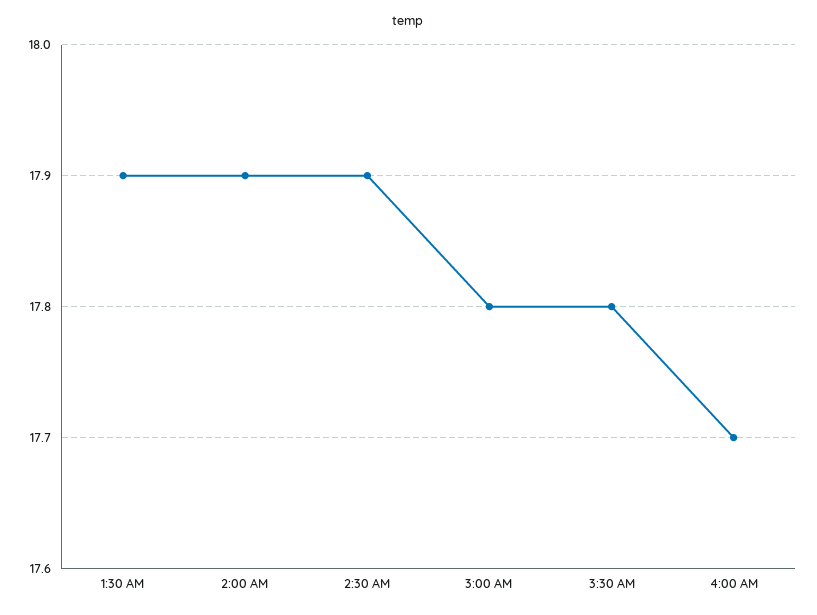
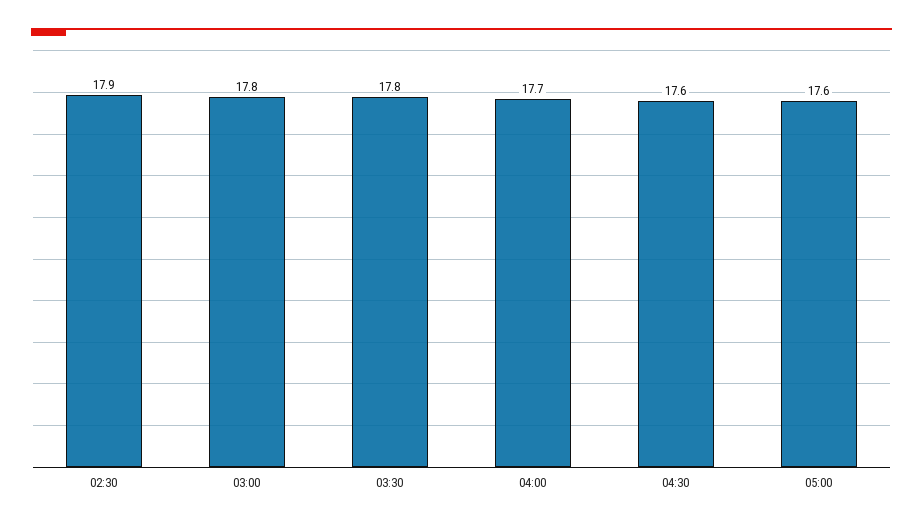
1:30 AM: 17.9 -> none
2:00 AM: 17.9 -> none
04:30: none -> 17.6
05:00: none -> 17.6

